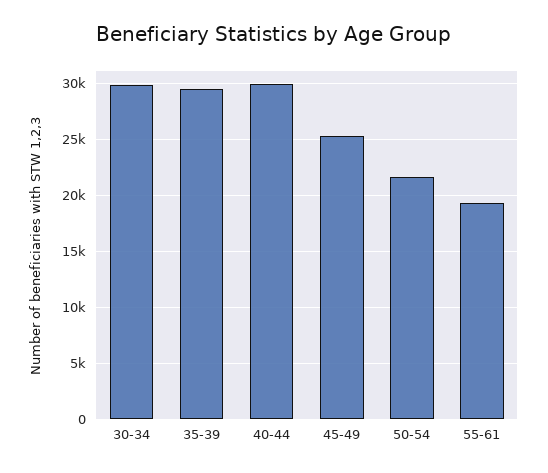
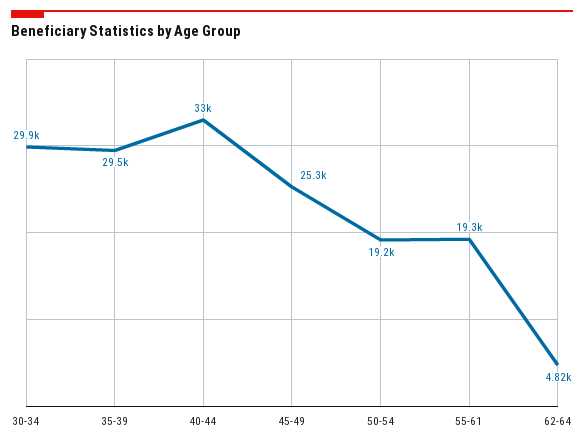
40-44: 30000 -> 33000
50-54: 22000 -> 19200
62-64: none -> 4820

